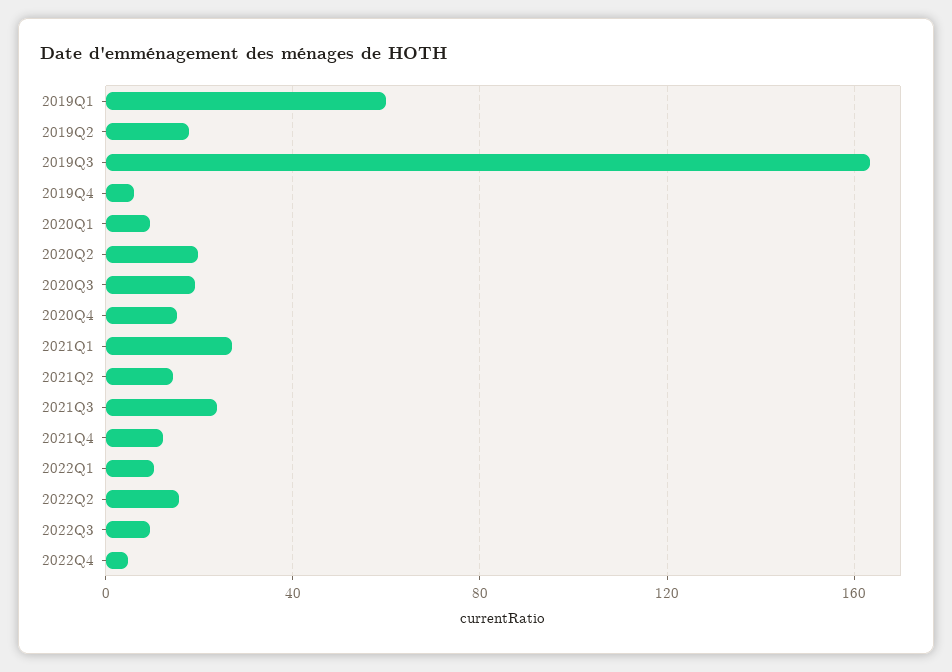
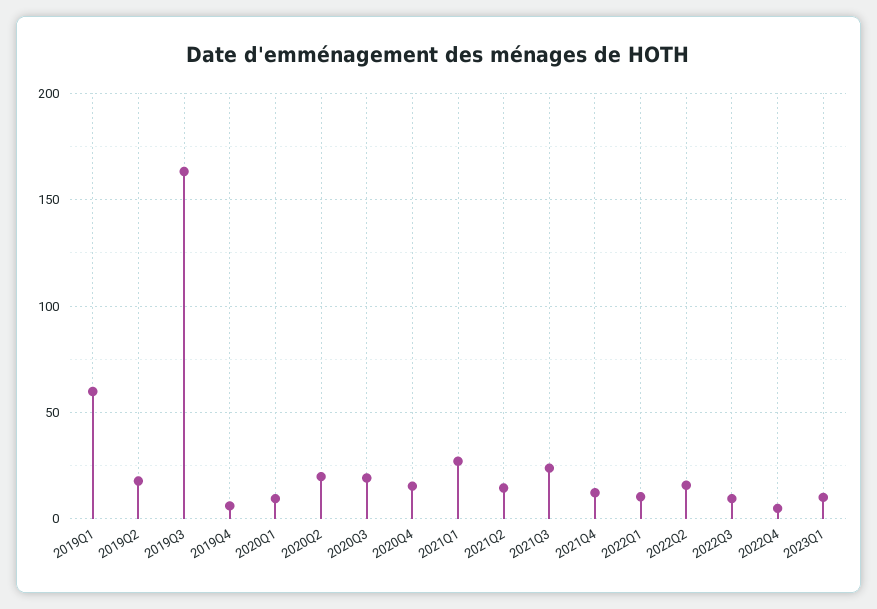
2023Q1: none -> 10

